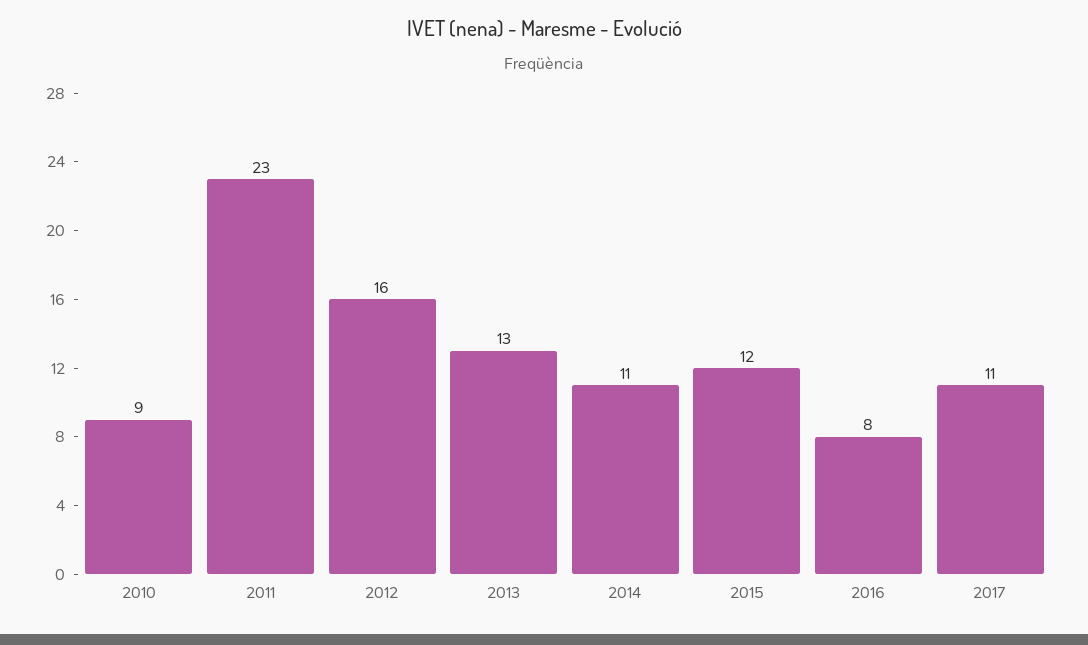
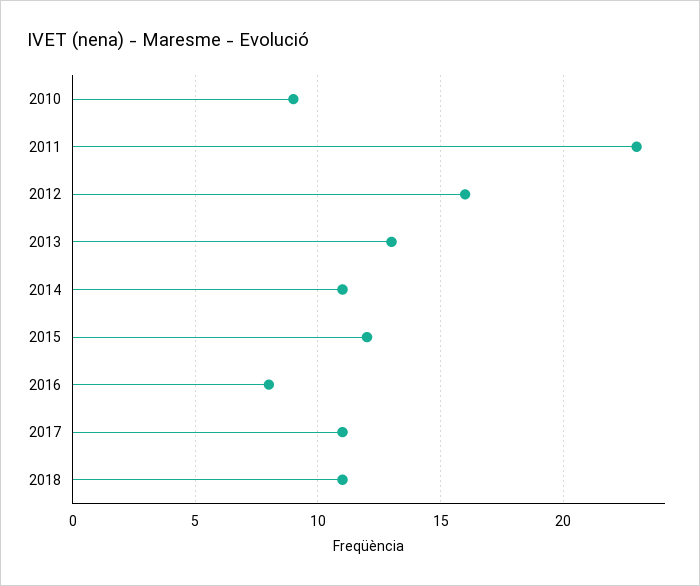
2018: none -> 11

